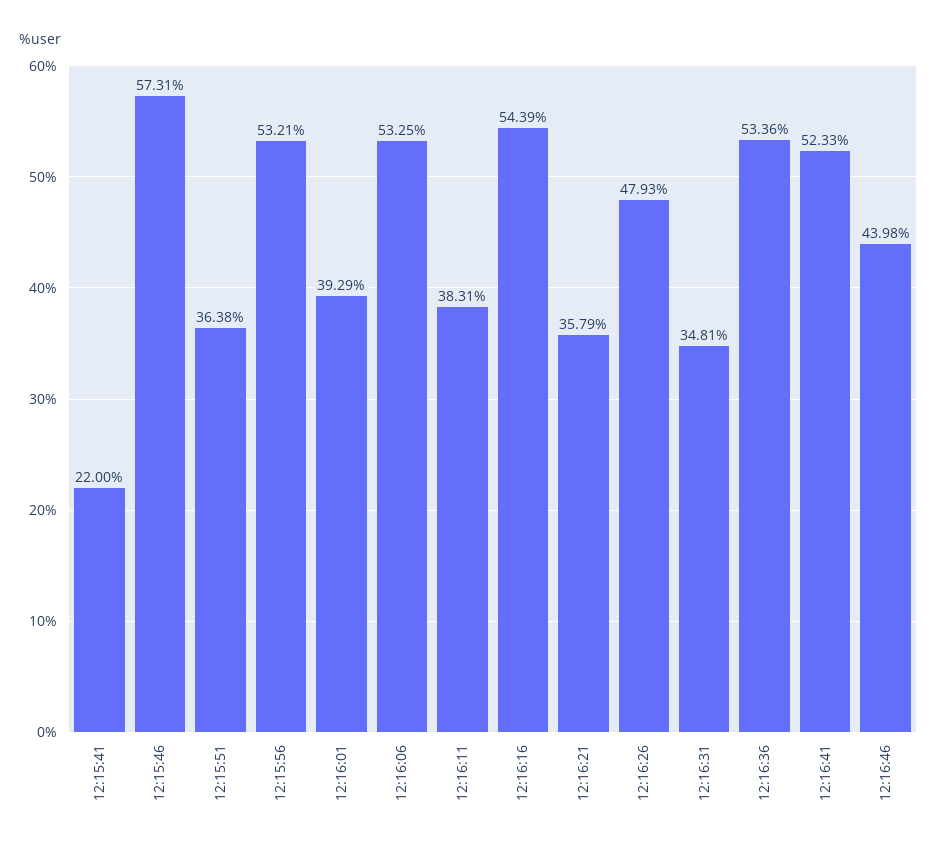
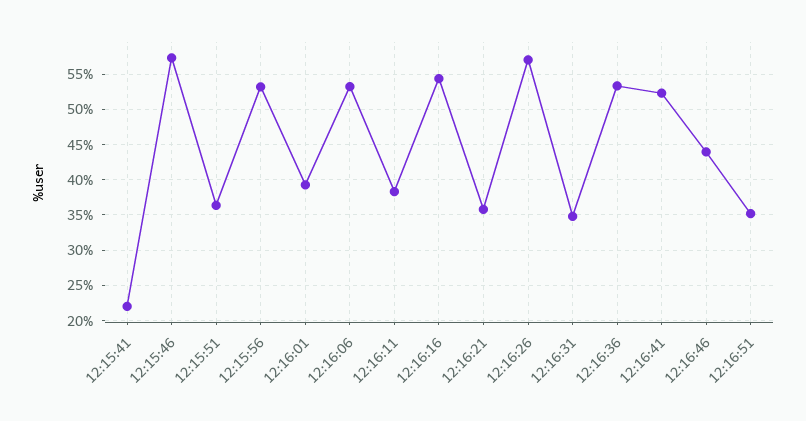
12:16:26: 47.93 -> 57
12:16:51: none -> 35

